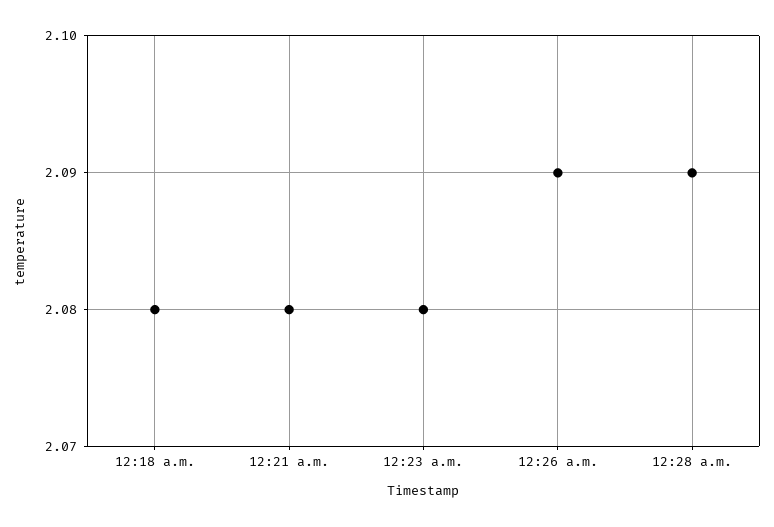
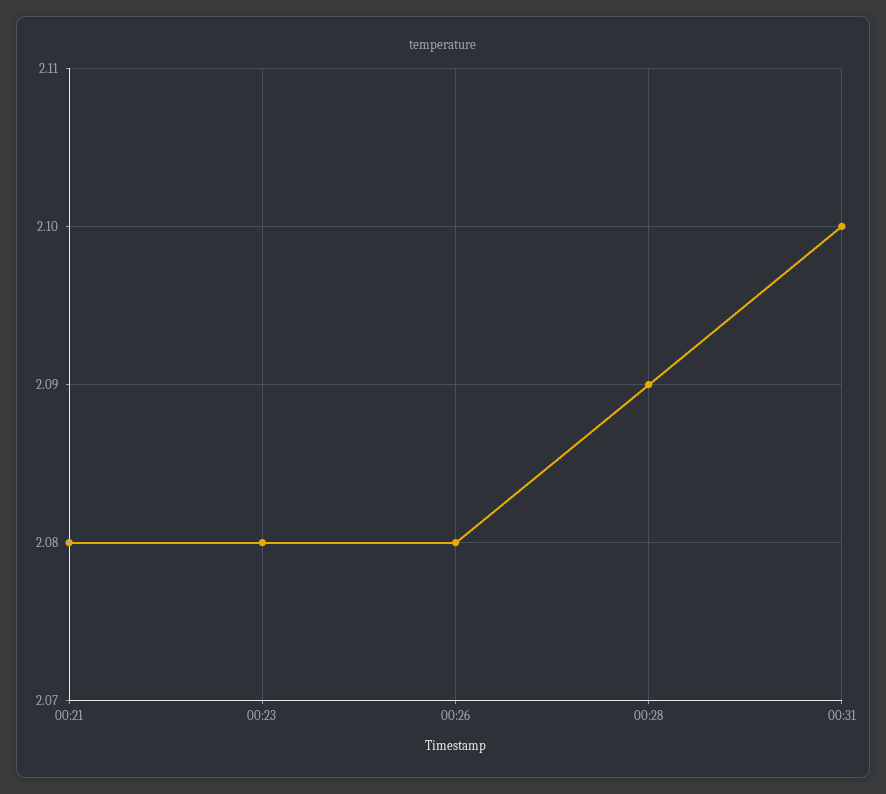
12:18 a.m.: 2.08 -> none
12:26 a.m.: 2.09 -> 2.08
00:31: none -> 2.1

